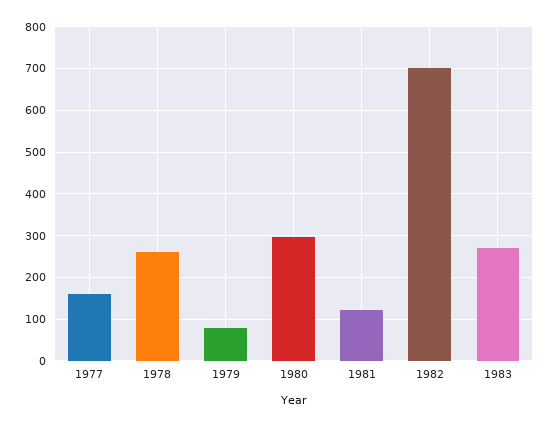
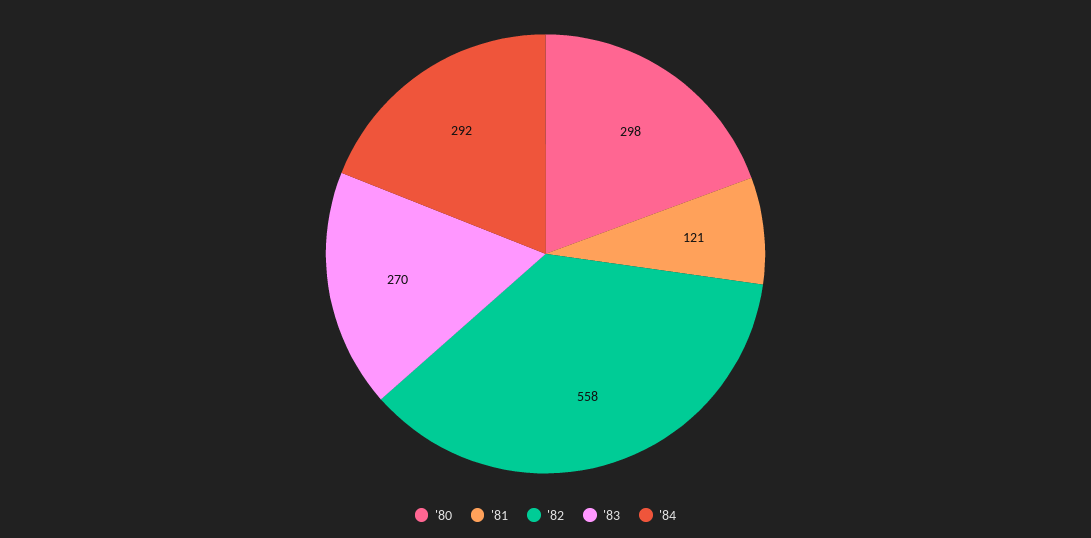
1977: 160 -> none
1978: 260 -> none
1979: 80 -> none
1982: 700 -> 558
'84: none -> 292

